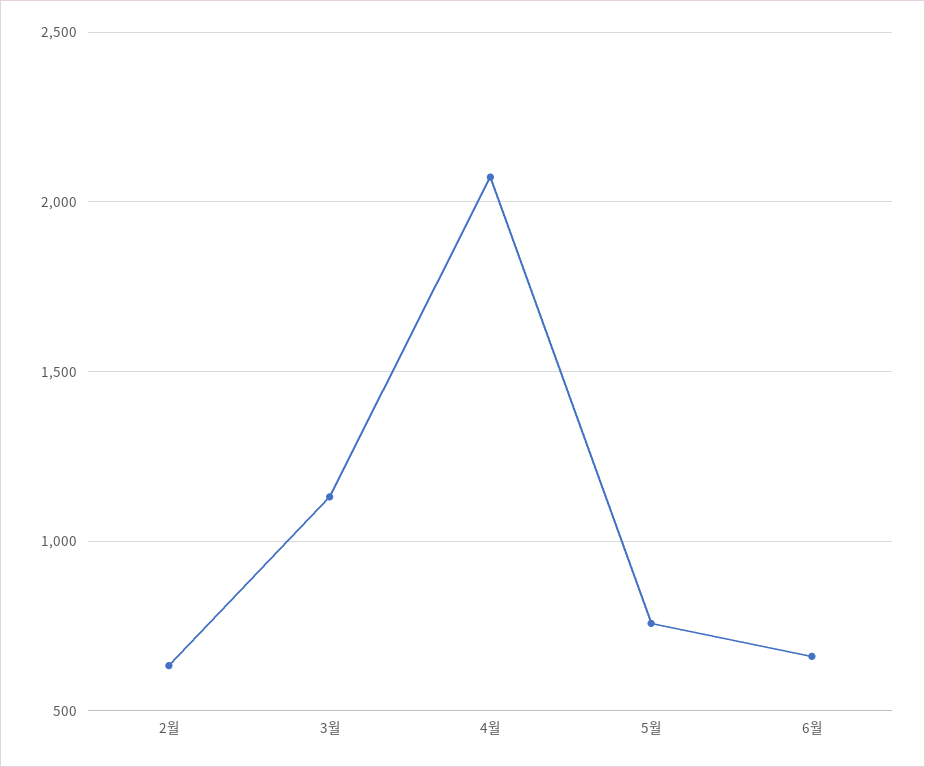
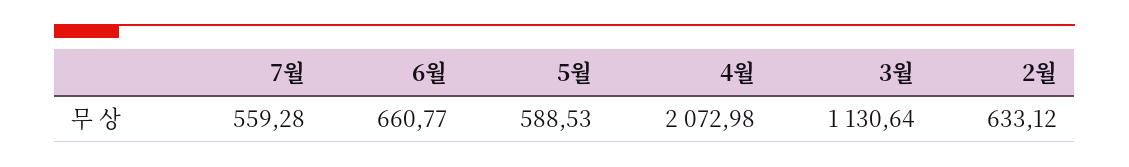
5월: 750 -> 588.53
7월: none -> 559.28

